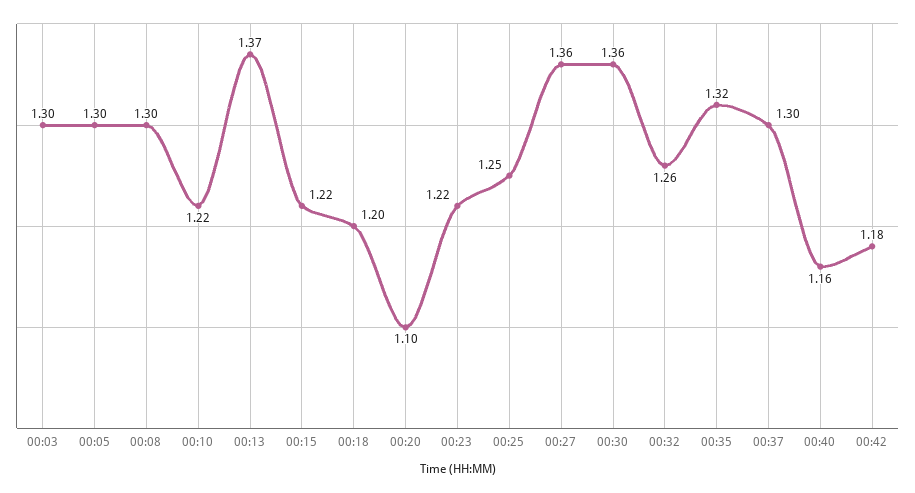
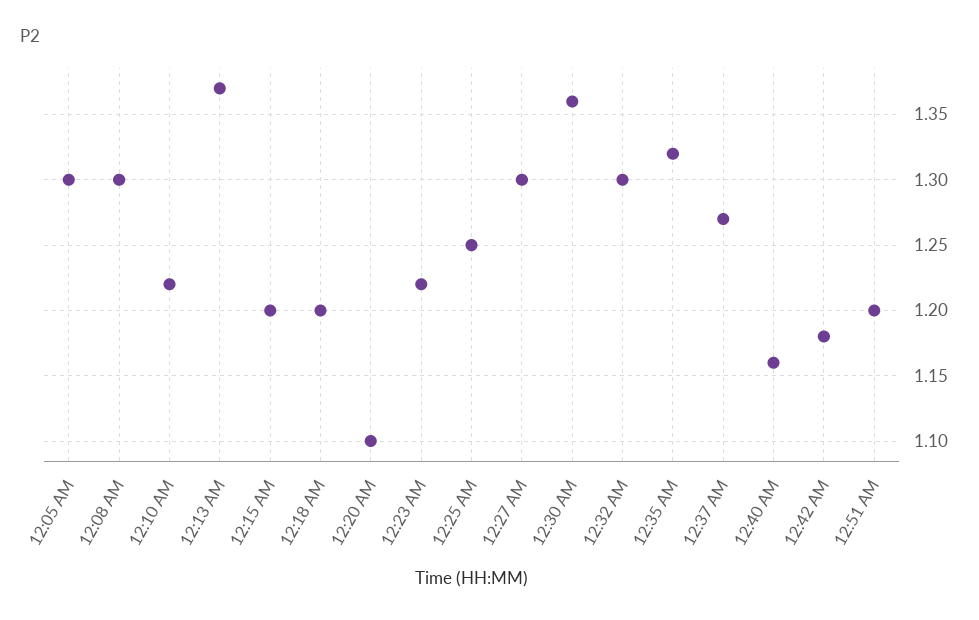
00:03: 1.3 -> none
00:15: 1.22 -> 1.2
00:27: 1.36 -> 1.3
00:32: 1.26 -> 1.3
00:37: 1.3 -> 1.27
12:51 AM: none -> 1.2

